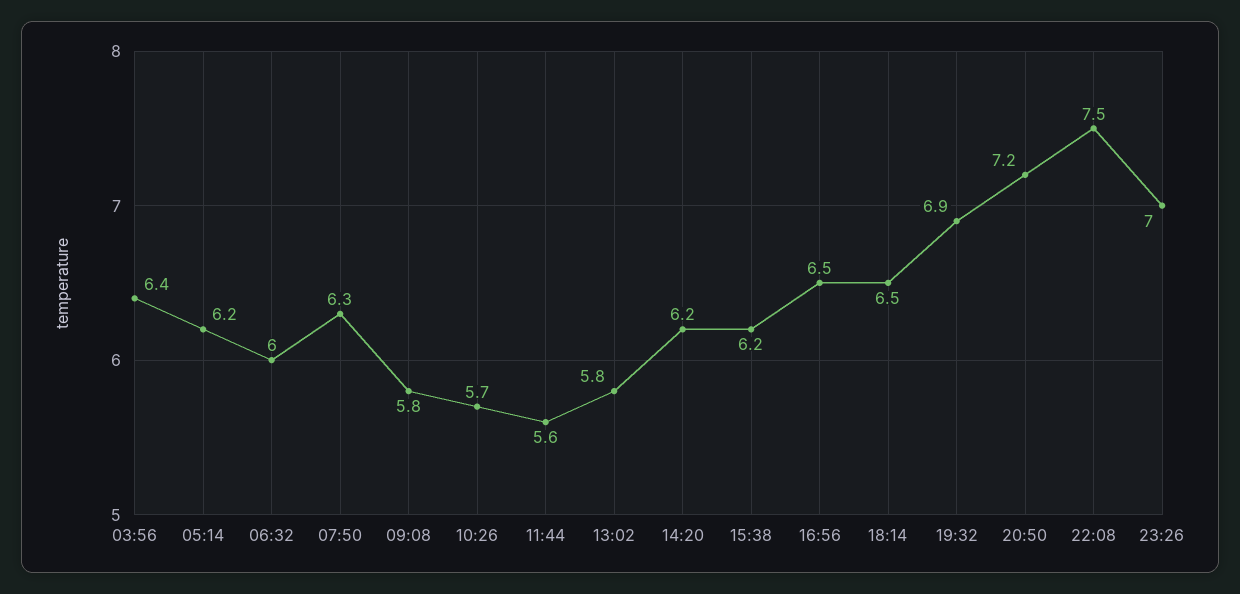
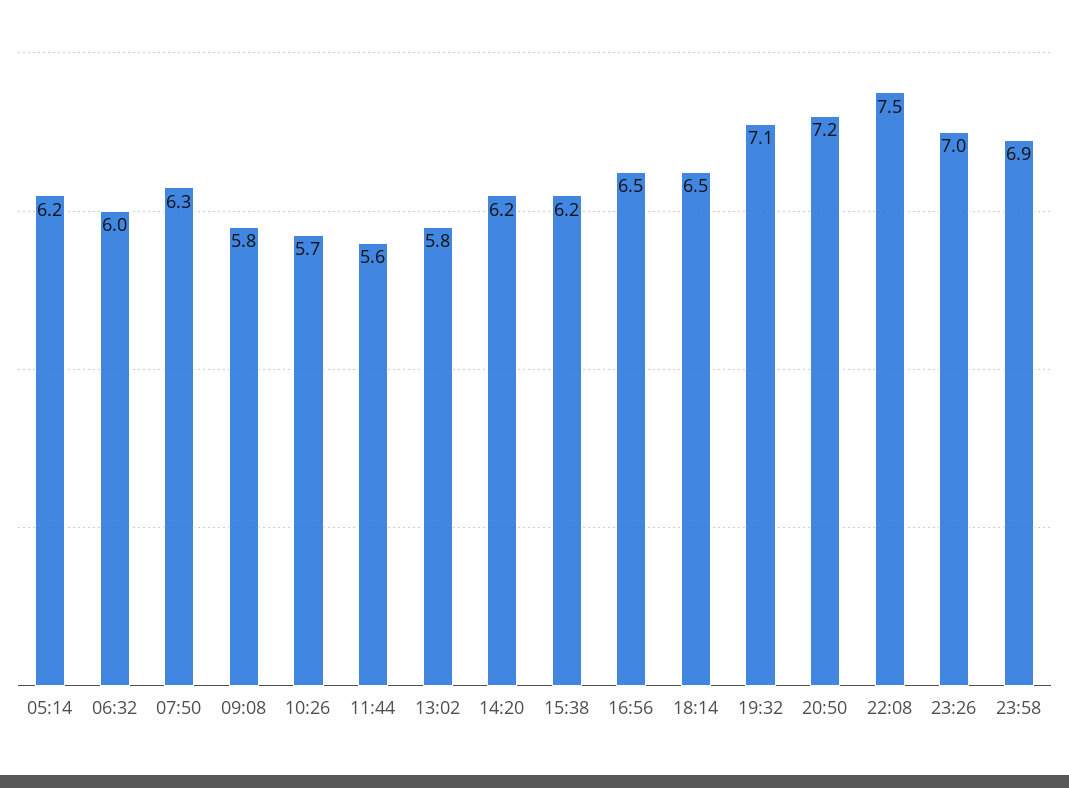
03:56: 6.4 -> none
19:32: 6.9 -> 7.1
23:58: none -> 6.9

